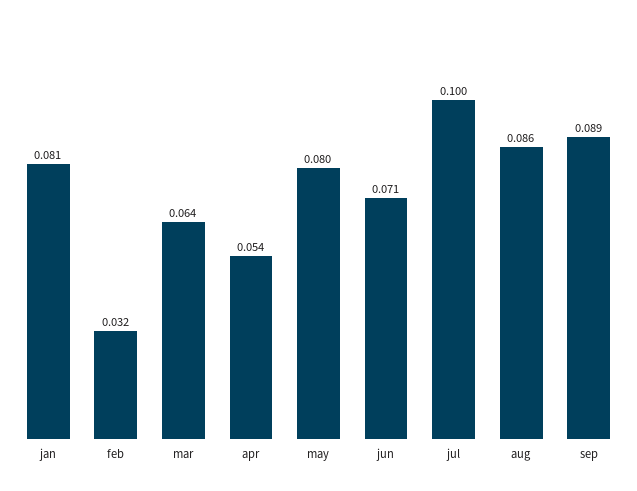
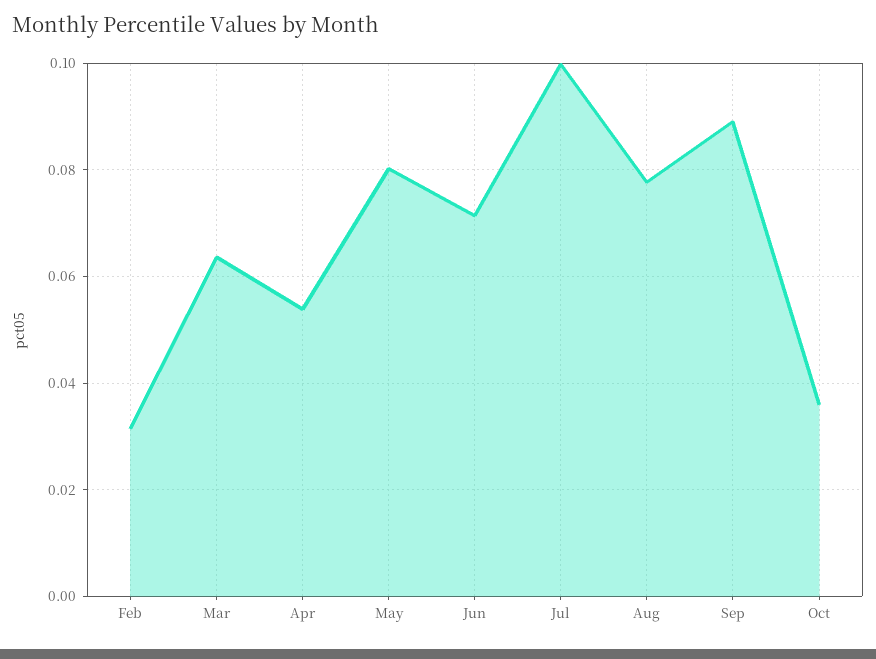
jan: 0.081 -> none
aug: 0.086 -> 0.078
Oct: none -> 0.036

